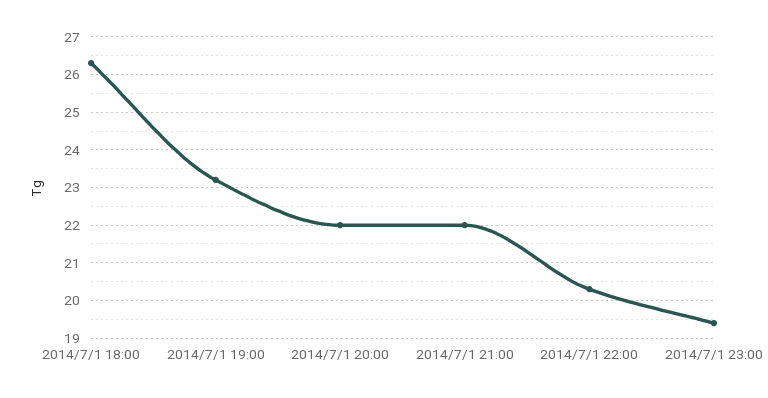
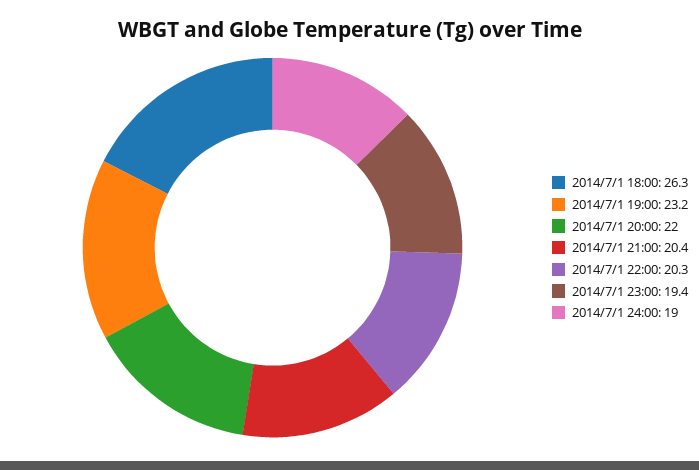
2014/7/1 21:00: 22 -> 20.4
2014/7/1 24:00: none -> 19

